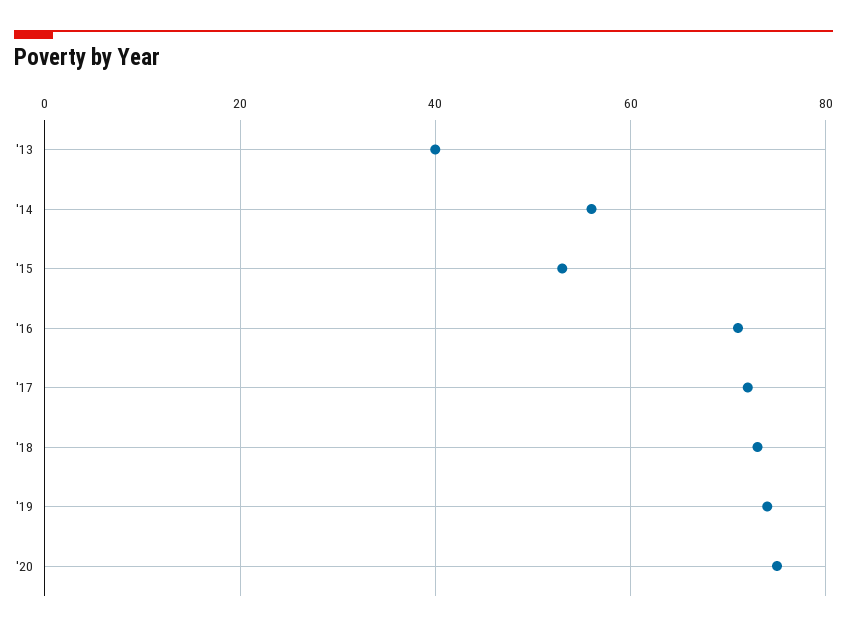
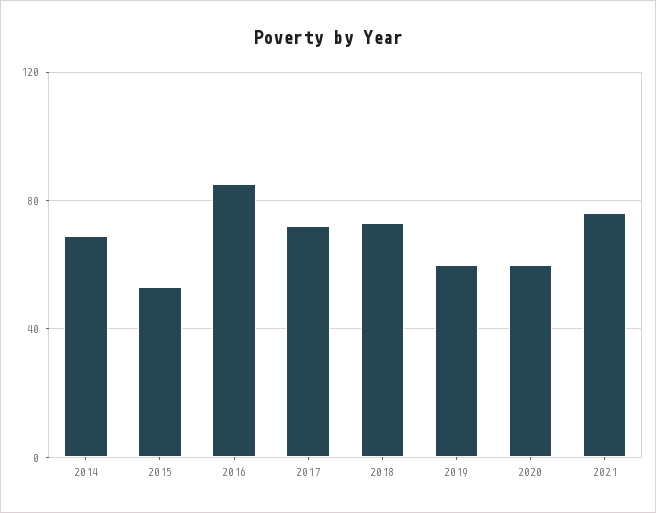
'13: 40 -> none
'14: 55 -> 70
'16: 70 -> 85
'19: 75 -> 60
'20: 75 -> 60
2021: none -> 75

